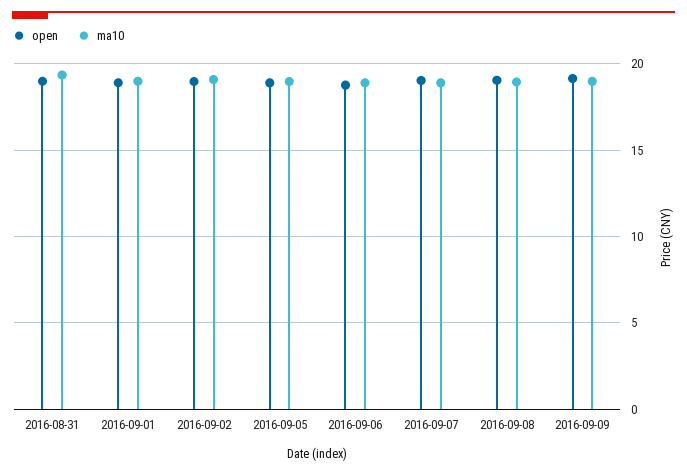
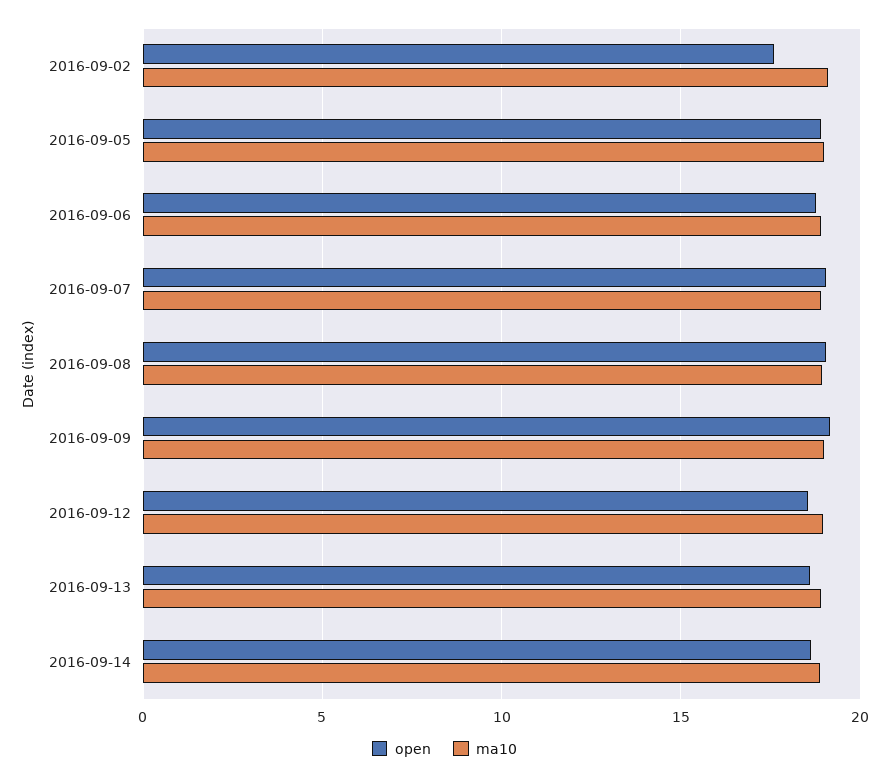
open, 2016-08-31: 19 -> none
ma10, 2016-08-31: 19.5 -> none
open, 2016-09-01: 19 -> none
ma10, 2016-09-01: 19 -> none
open, 2016-09-02: 19 -> 17.5
open, 2016-09-12: none -> 18.5
ma10, 2016-09-12: none -> 19
open, 2016-09-13: none -> 18.5
ma10, 2016-09-13: none -> 19
open, 2016-09-14: none -> 18.5
ma10, 2016-09-14: none -> 19

